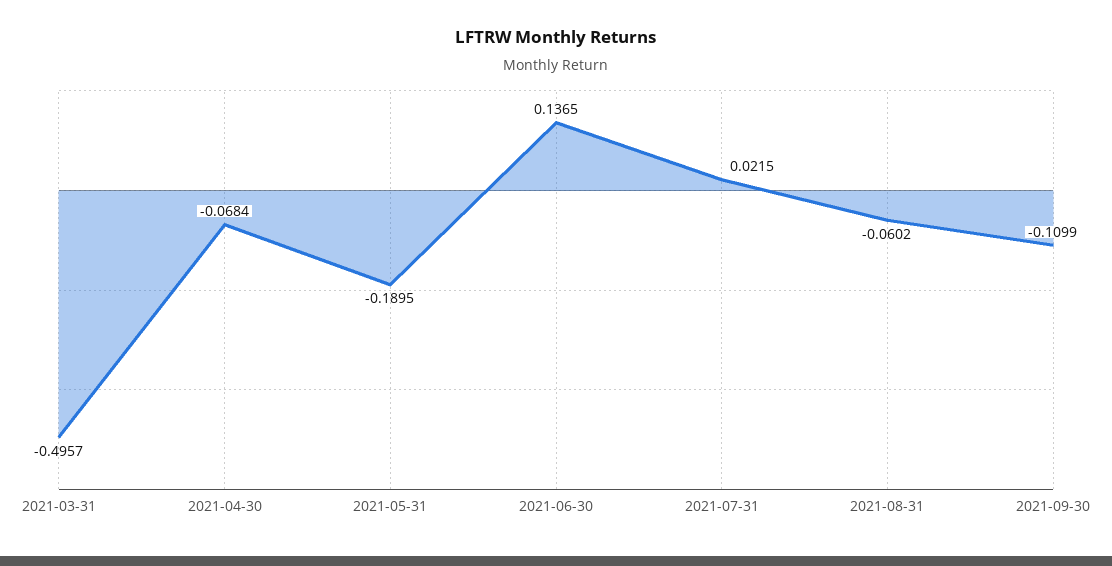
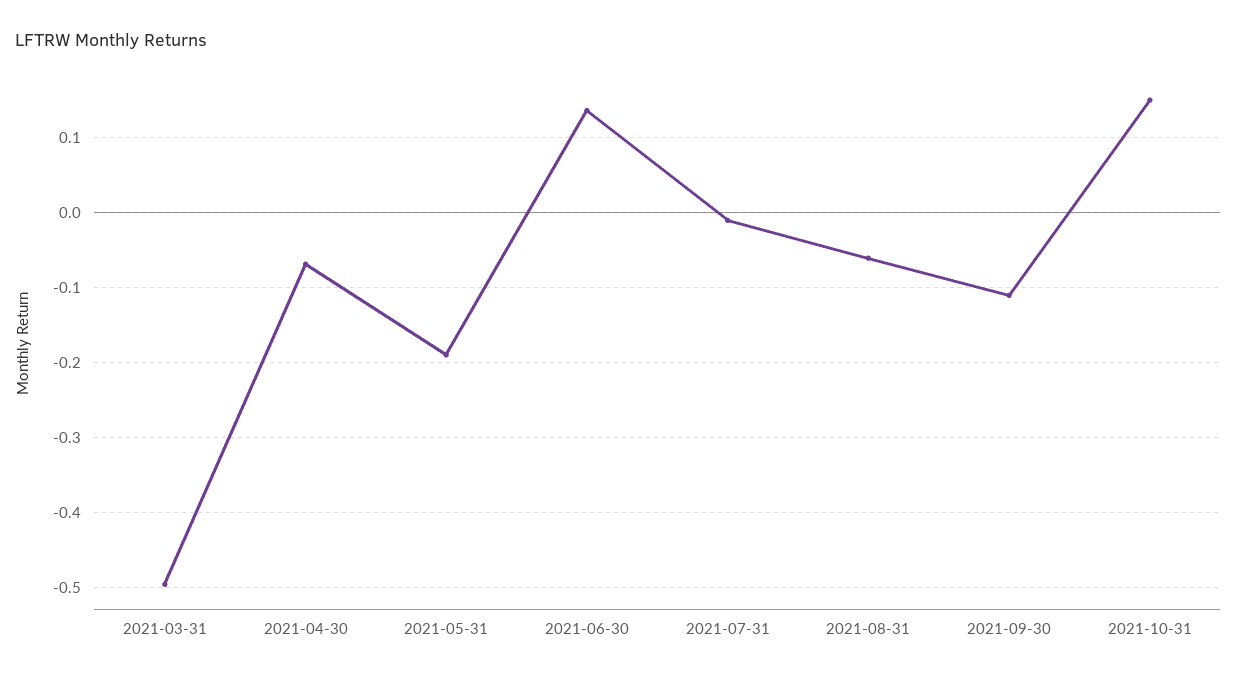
2021-07-31: 0.0215 -> -0.01
2021-10-31: none -> 0.15

